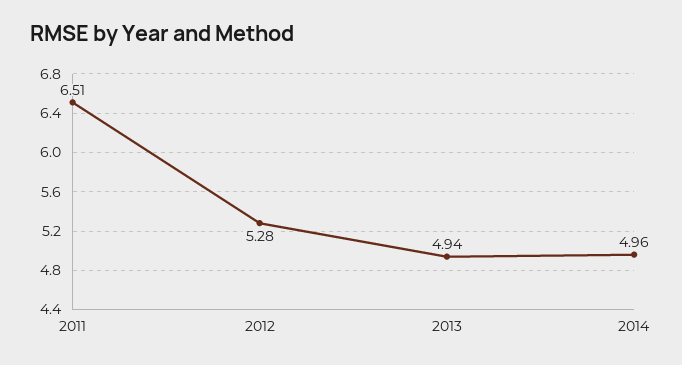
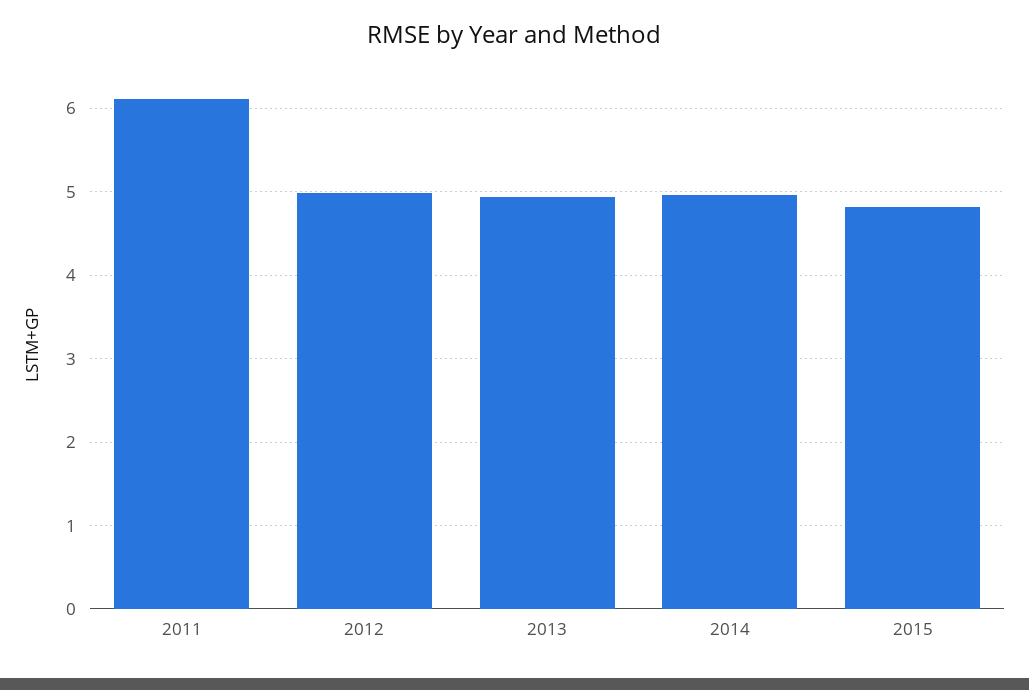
2011: 6.51 -> 6.1
2012: 5.28 -> 5
2015: none -> 4.8

